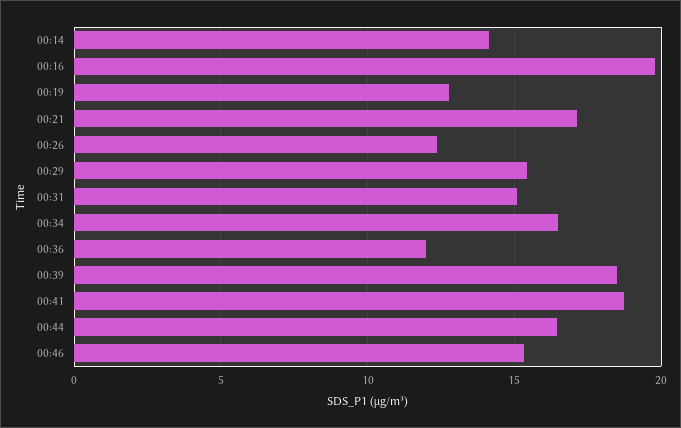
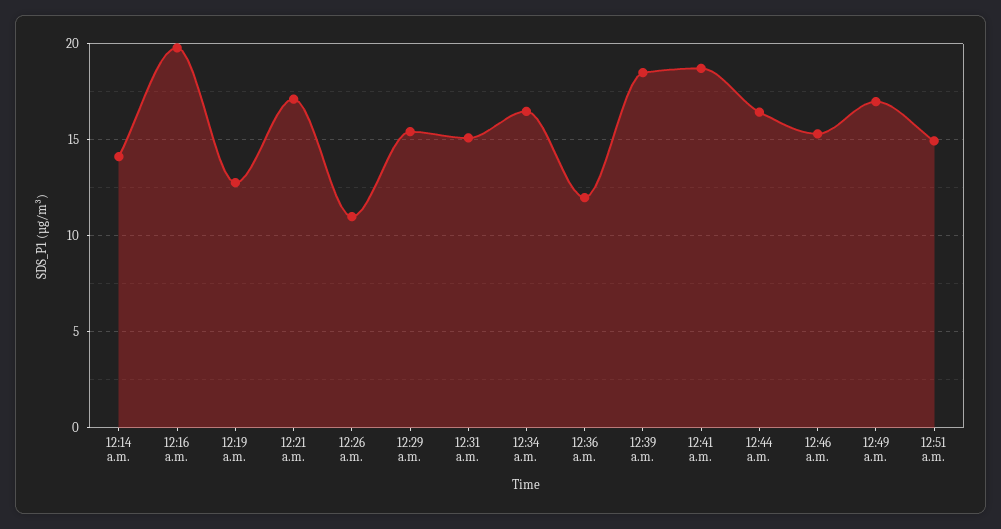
00:26: 12.5 -> 11
12:49 a.m.: none -> 17
12:51 a.m.: none -> 15

